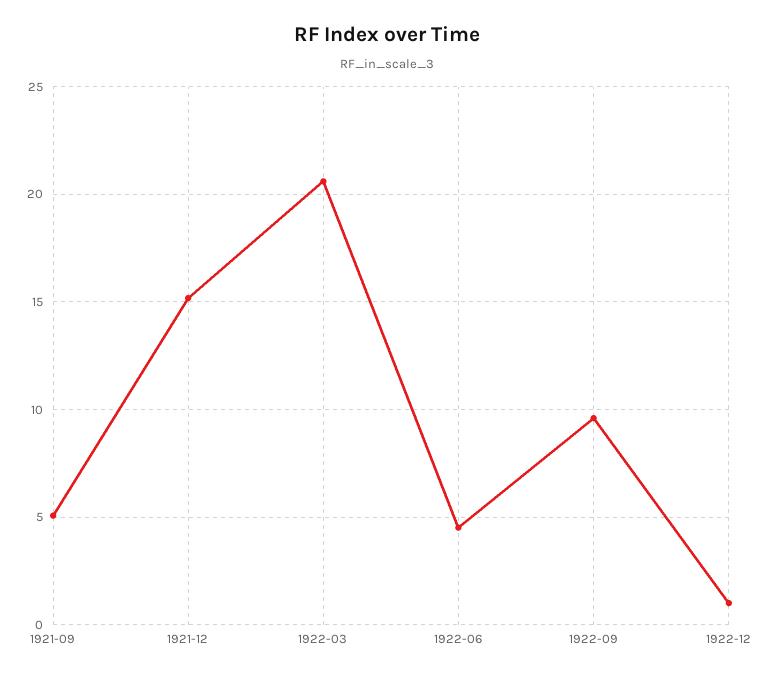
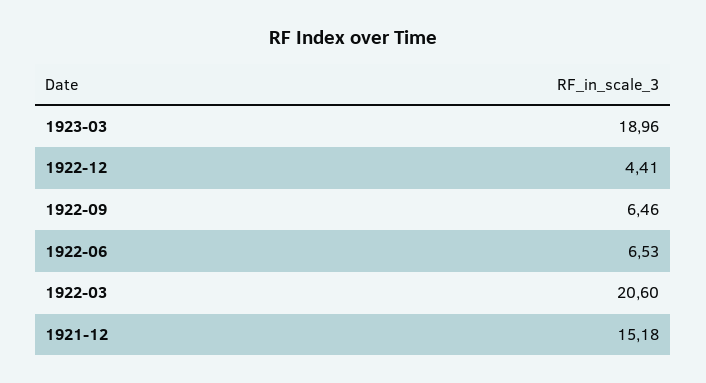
1921-09: 5 -> none
1922-06: 4.5 -> 6.53
1922-09: 9.5 -> 6.46
1922-12: 1 -> 4.41
1923-03: none -> 18.96

